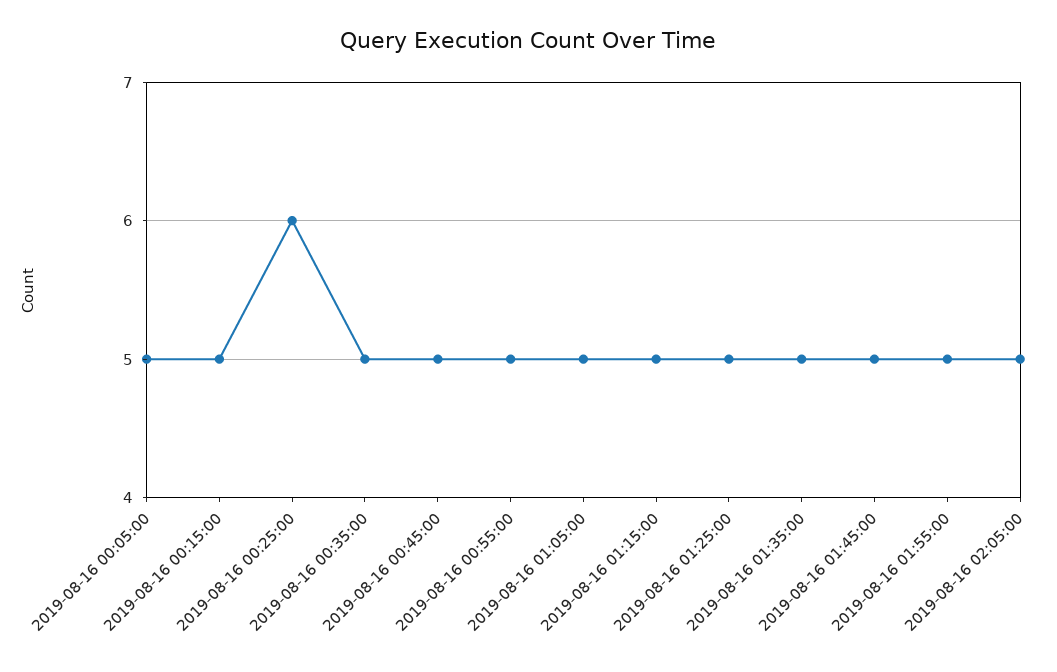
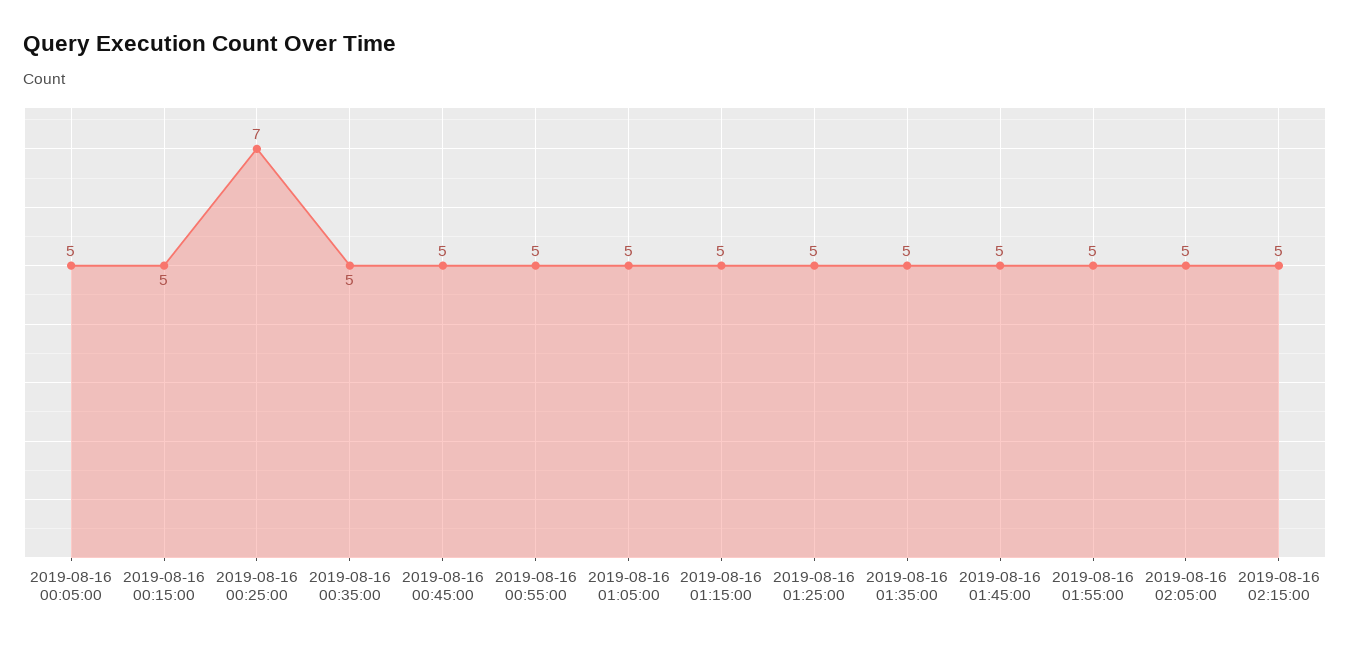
2019-08-16 00:25:00: 6 -> 7
2019-08-16 02:15:00: none -> 5

